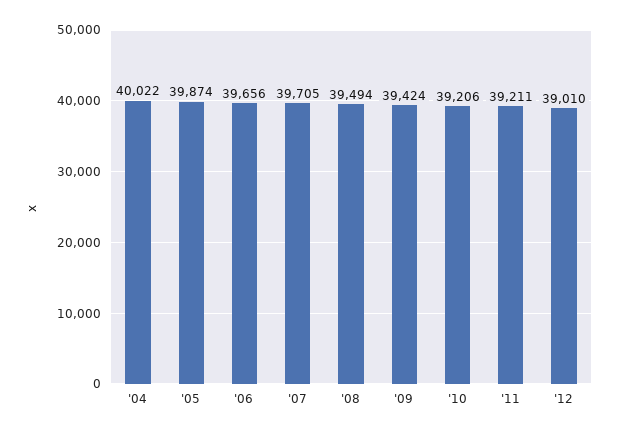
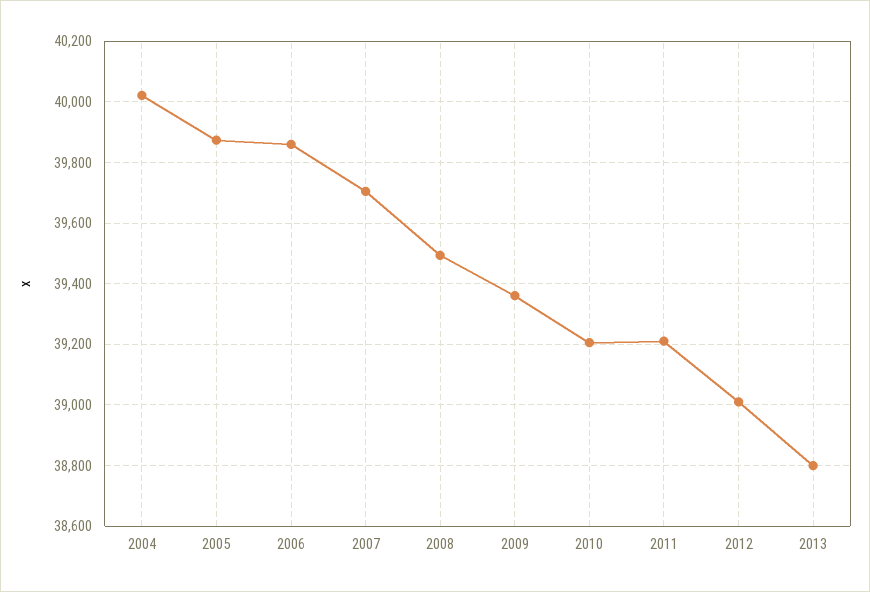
'06: 39656 -> 39860
'09: 39424 -> 39360
2013: none -> 38800

